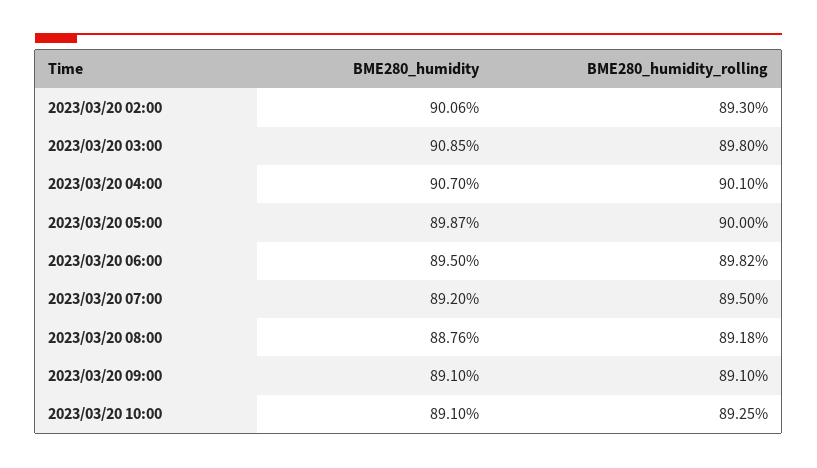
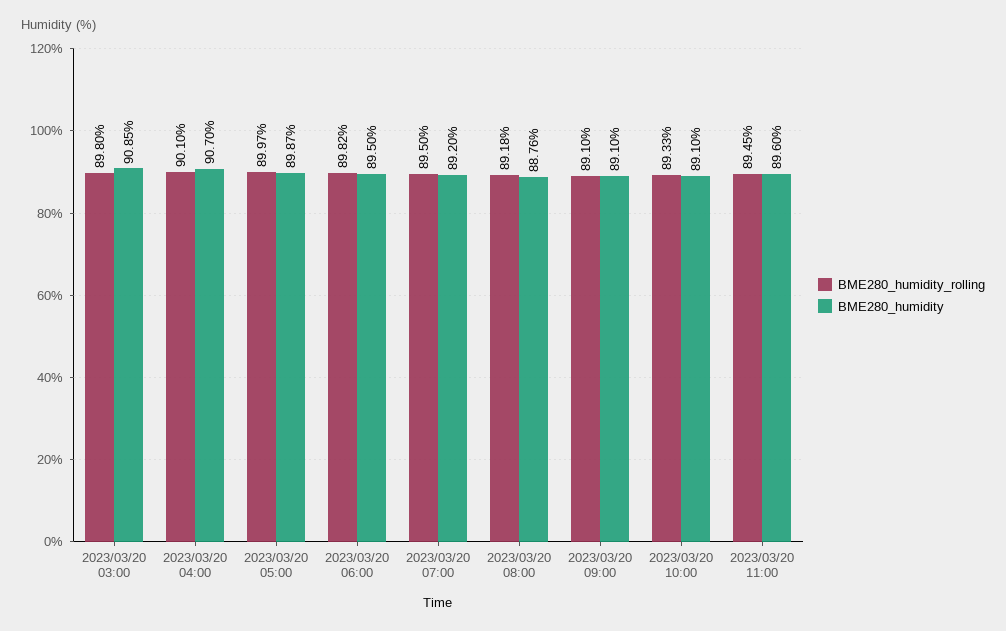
BME280_humidity, 2023/03/20 02:00: 90.06 -> none
BME280_humidity_rolling, 2023/03/20 02:00: 89.3 -> none
BME280_humidity_rolling, 2023/03/20 05:00: 90 -> 89.97
BME280_humidity_rolling, 2023/03/20 10:00: 89.25 -> 89.33
BME280_humidity_rolling, 2023/03/20 11:00: none -> 89.45
BME280_humidity, 2023/03/20 11:00: none -> 89.6

